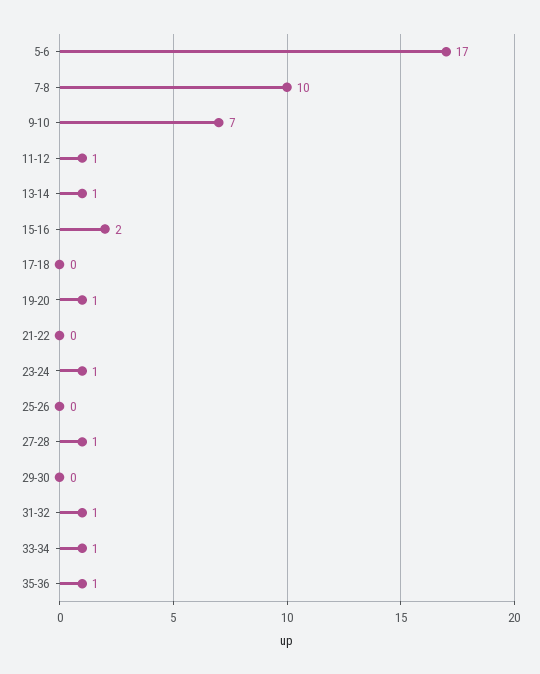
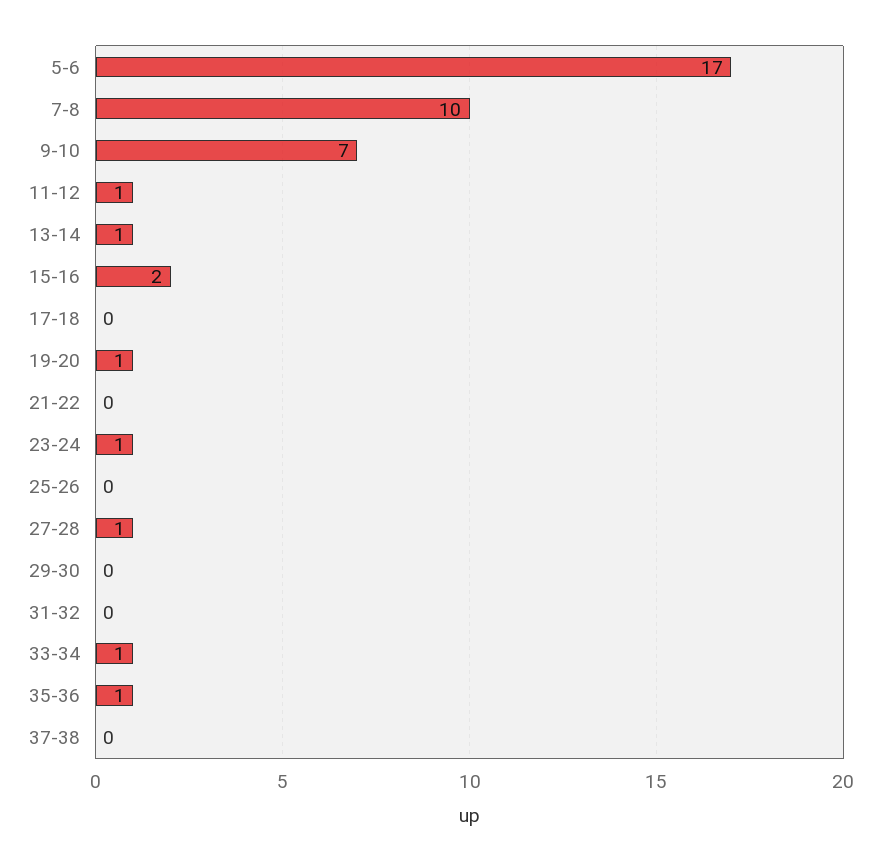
31-32: 1 -> 0
37-38: none -> 0

